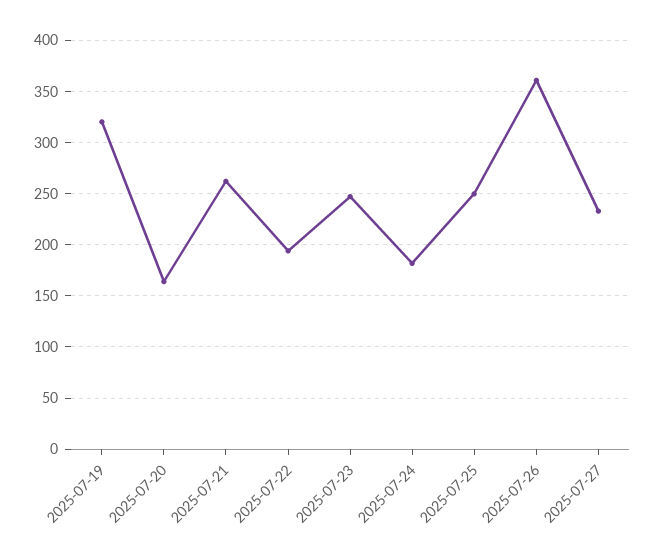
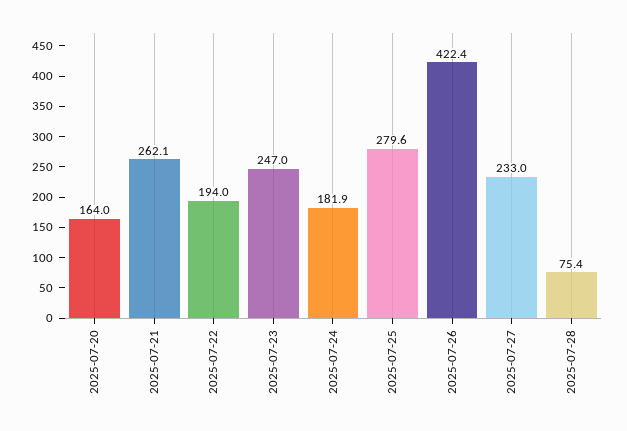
2025-07-19: 320 -> none
2025-07-25: 250 -> 279.6
2025-07-26: 360 -> 422.4
2025-07-28: none -> 75.4

